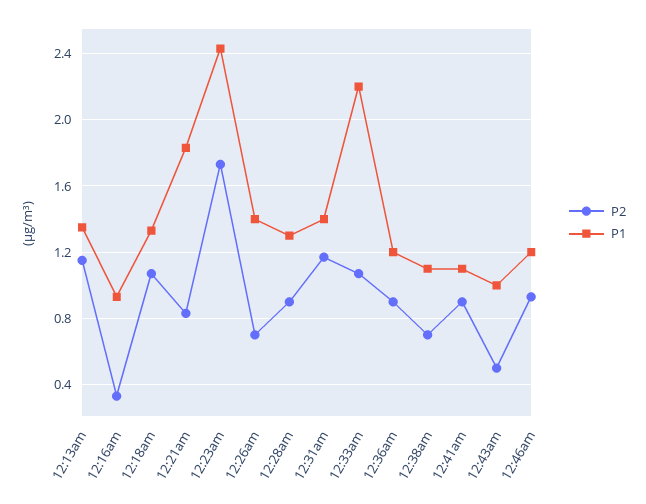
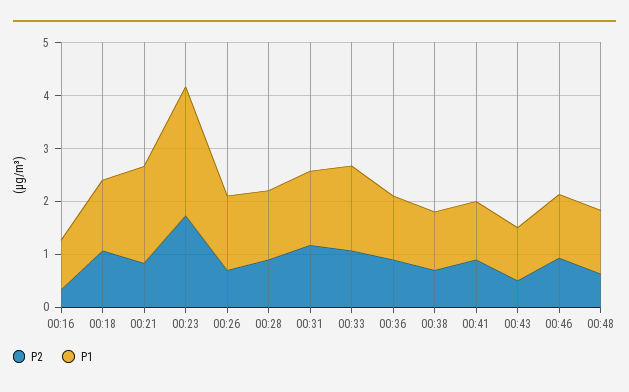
P2, 12:13am: 1.15 -> none
P1, 12:13am: 1.35 -> none
P1, 12:33am: 2.2 -> 1.6
P2, 00:48: none -> 0.6
P1, 00:48: none -> 1.2

